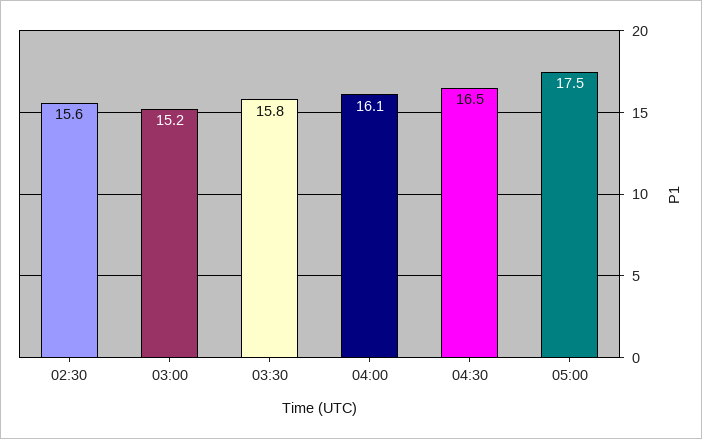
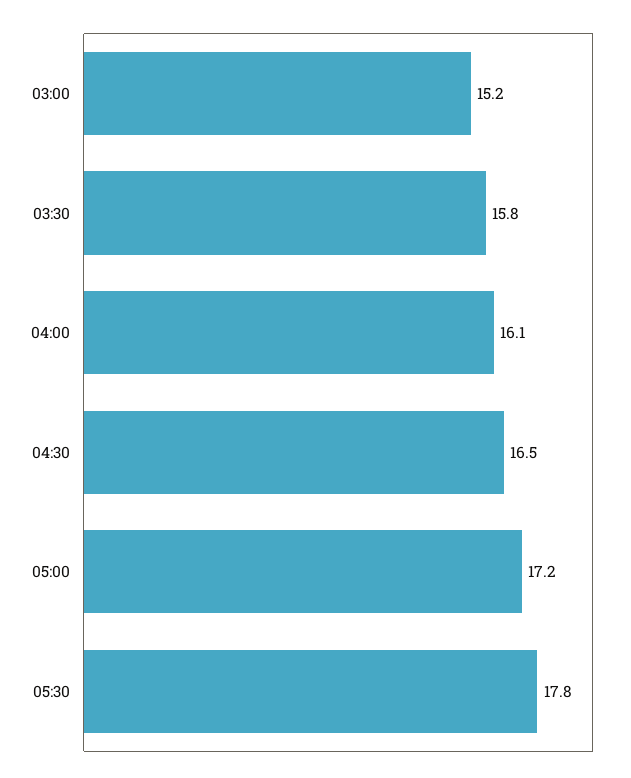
02:30: 15.6 -> none
05:00: 17.5 -> 17.2
05:30: none -> 17.8

